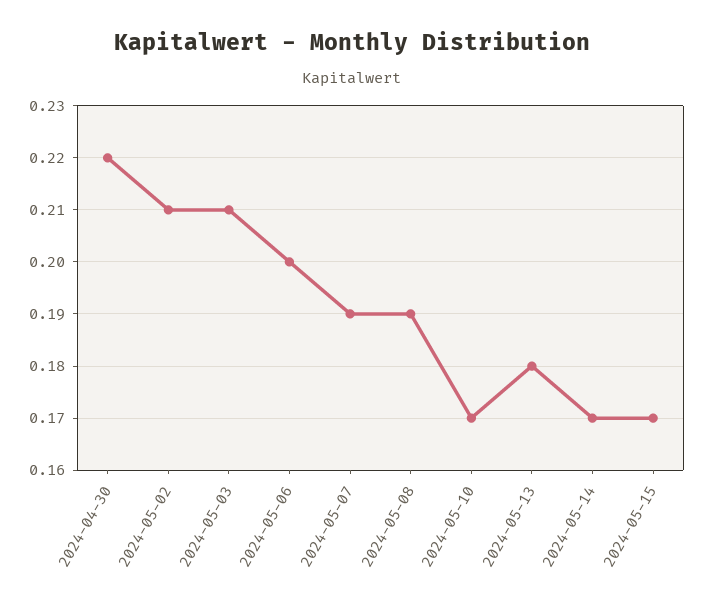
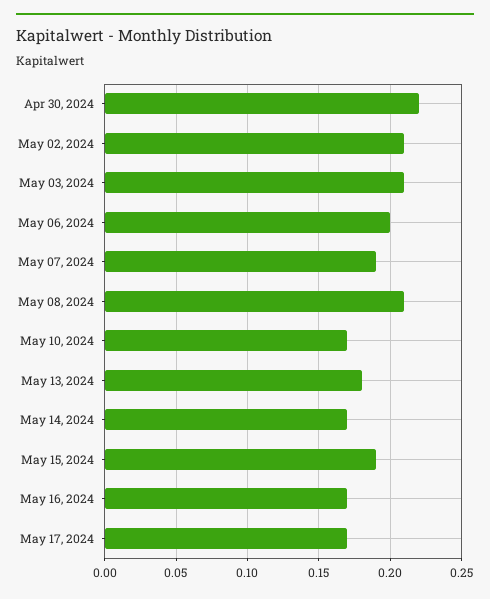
2024-05-08: 0.19 -> 0.21
2024-05-15: 0.17 -> 0.19
May 16, 2024: none -> 0.17
May 17, 2024: none -> 0.17

